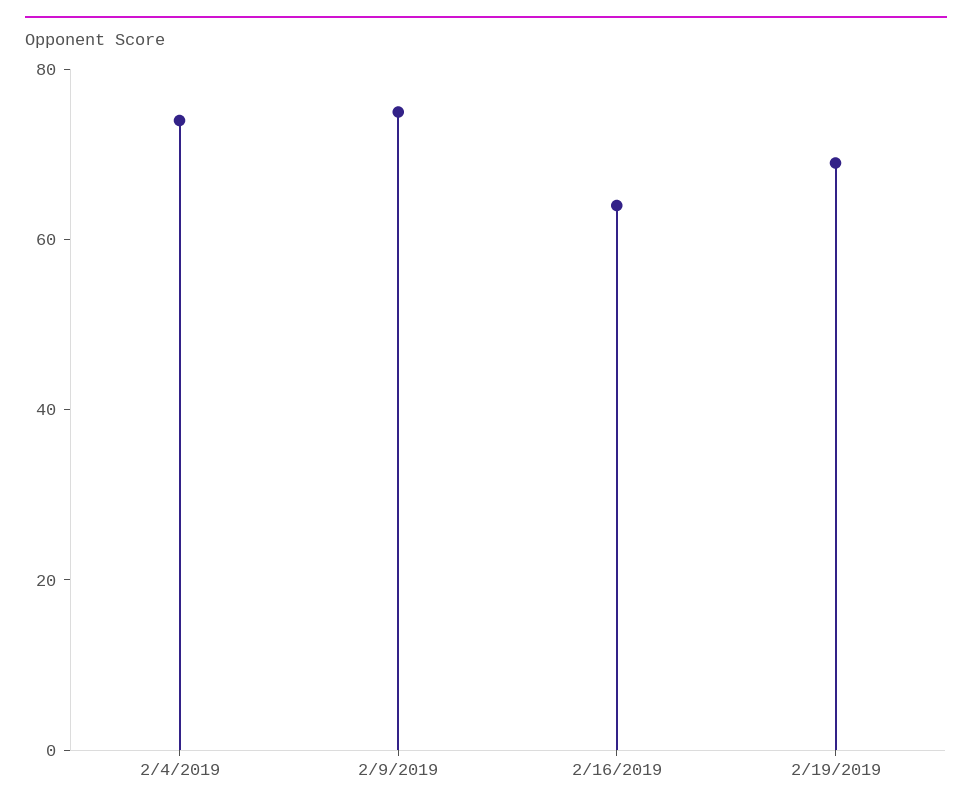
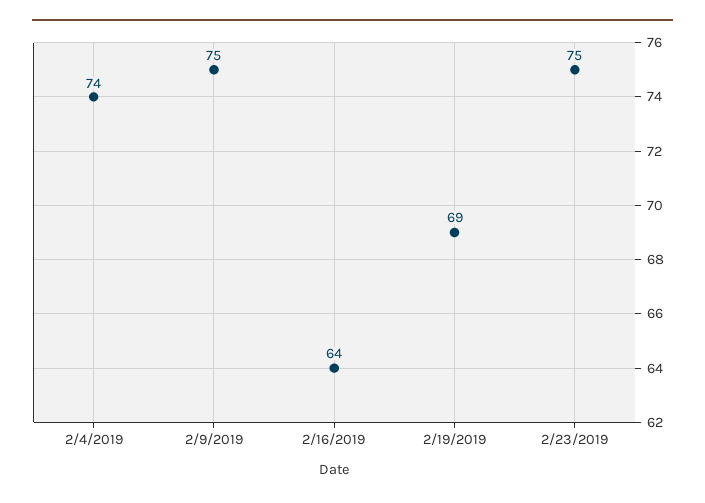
2/23/2019: none -> 75

